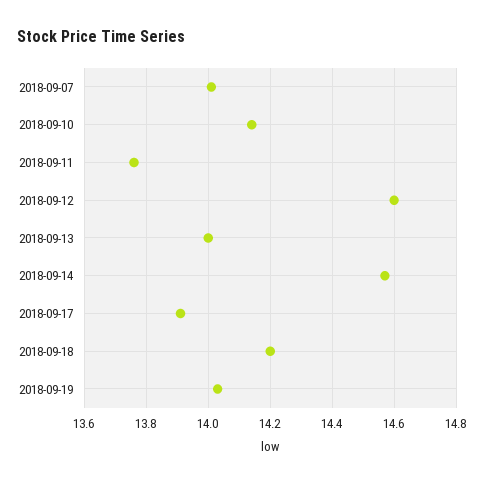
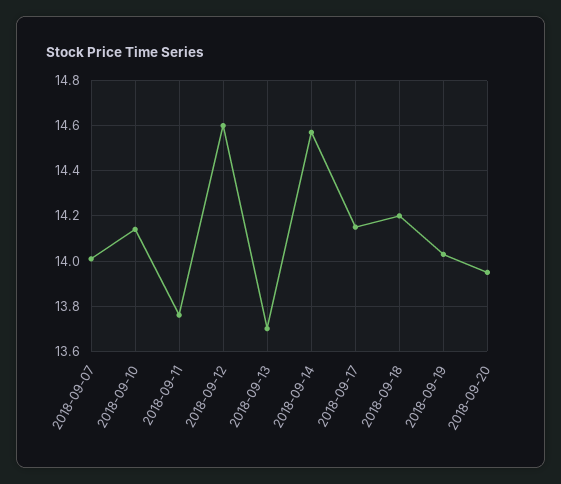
2018-09-13: 14 -> 13.7
2018-09-17: 13.9 -> 14.15
2018-09-20: none -> 13.95

